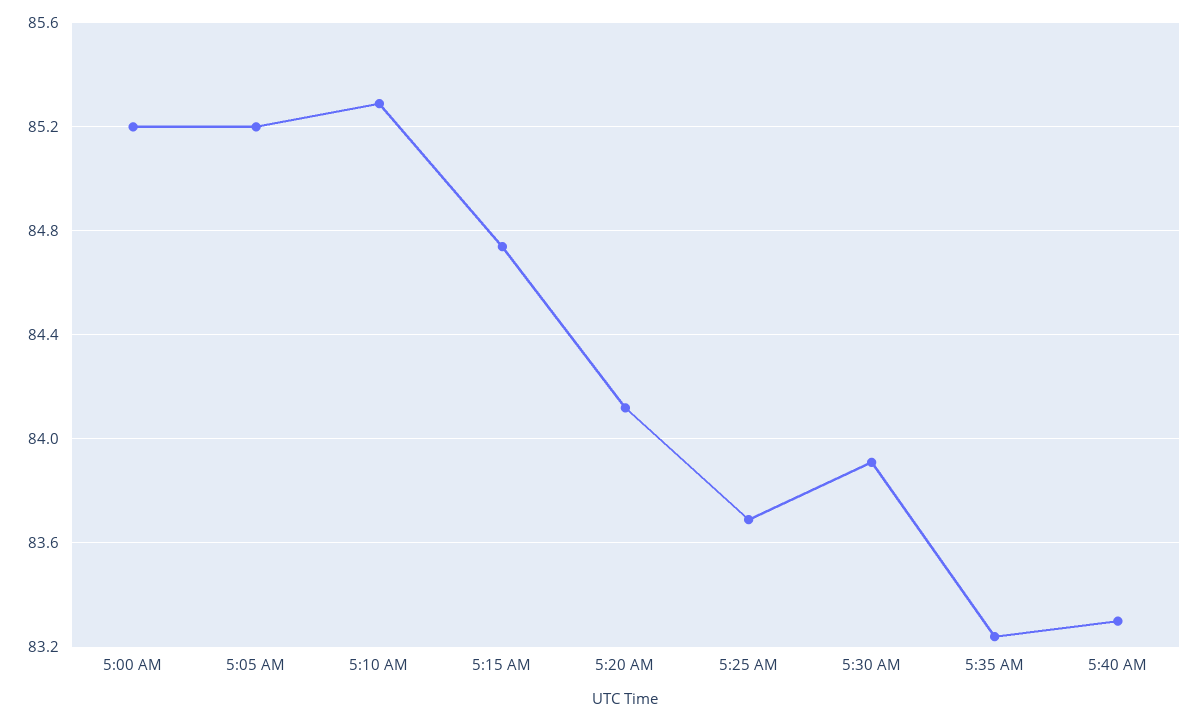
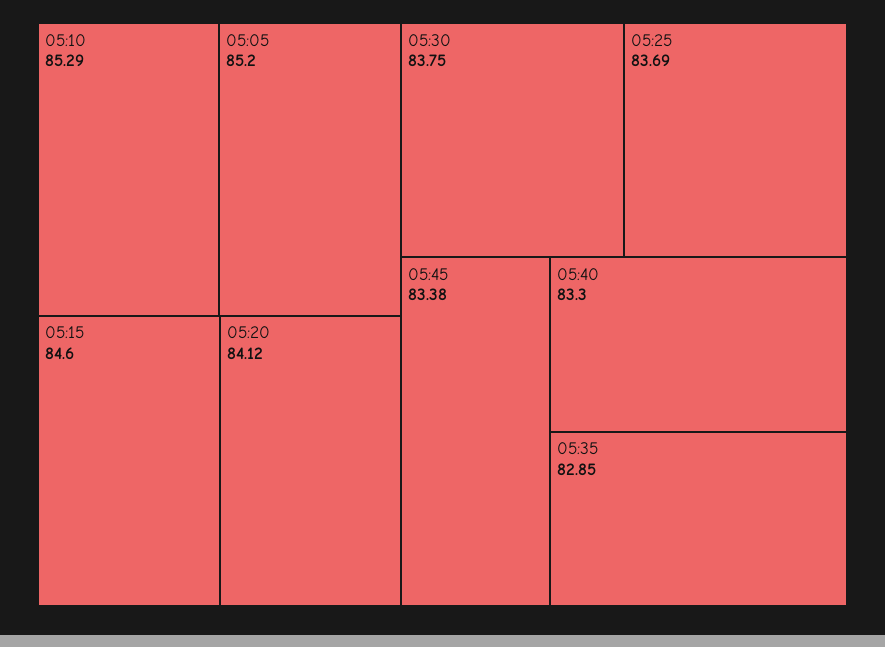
5:00 AM: 85.2 -> none
5:15 AM: 84.75 -> 84.6
5:30 AM: 83.9 -> 83.75
5:35 AM: 83.25 -> 82.85
05:45: none -> 83.38

